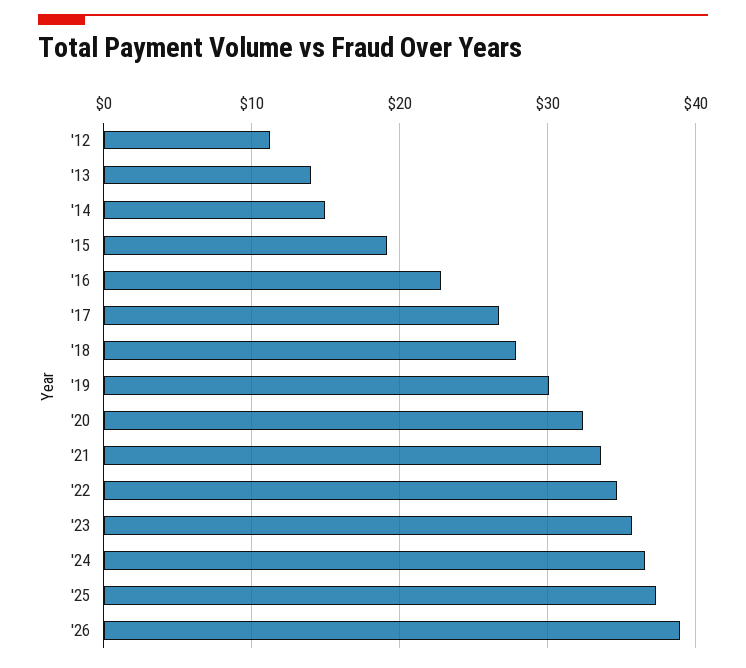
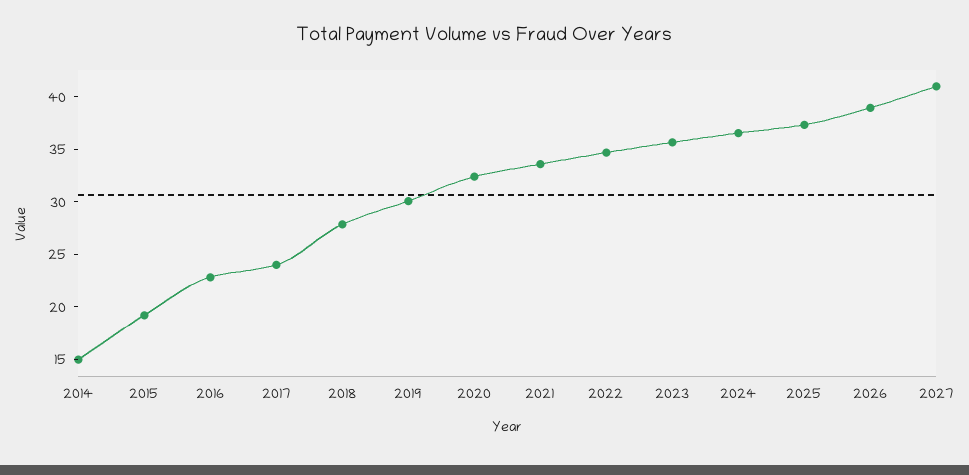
'12: 11 -> none
'13: 14 -> none
'17: 27 -> 24
2027: none -> 41

